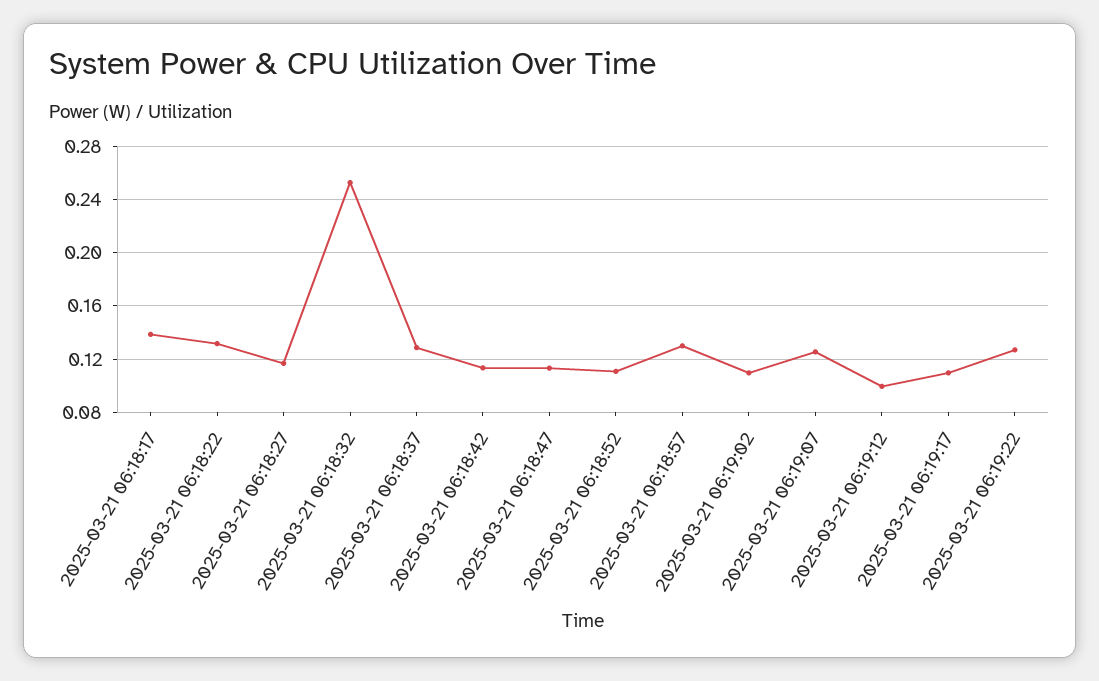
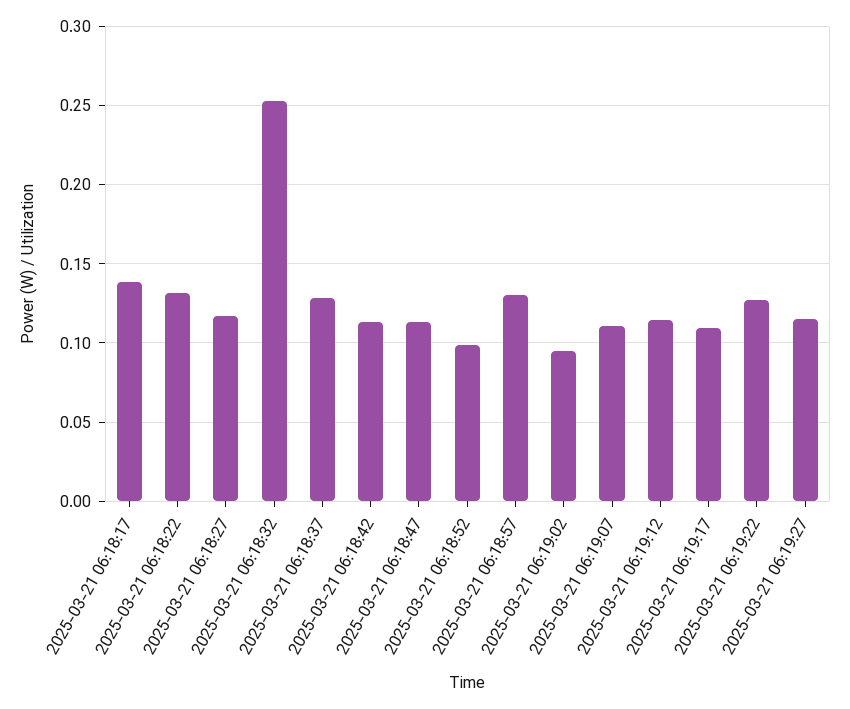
2025-03-21 06:18:52: 0.11 -> 0.1
2025-03-21 06:19:02: 0.11 -> 0.095
2025-03-21 06:19:07: 0.125 -> 0.11
2025-03-21 06:19:12: 0.1 -> 0.115
2025-03-21 06:19:27: none -> 0.115

